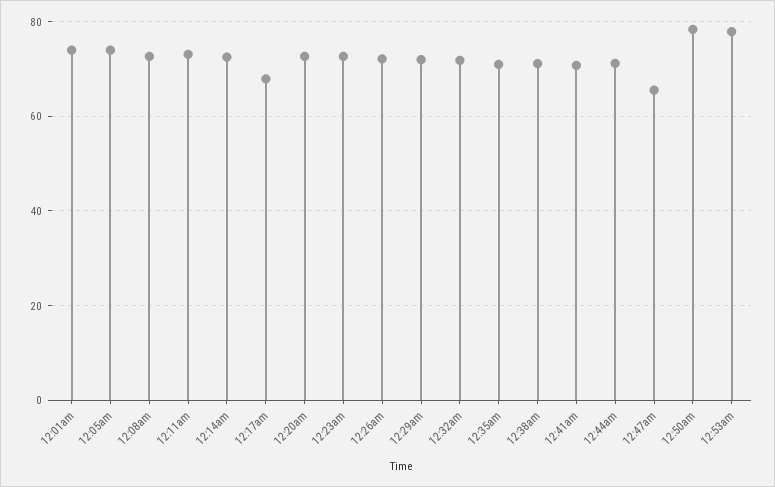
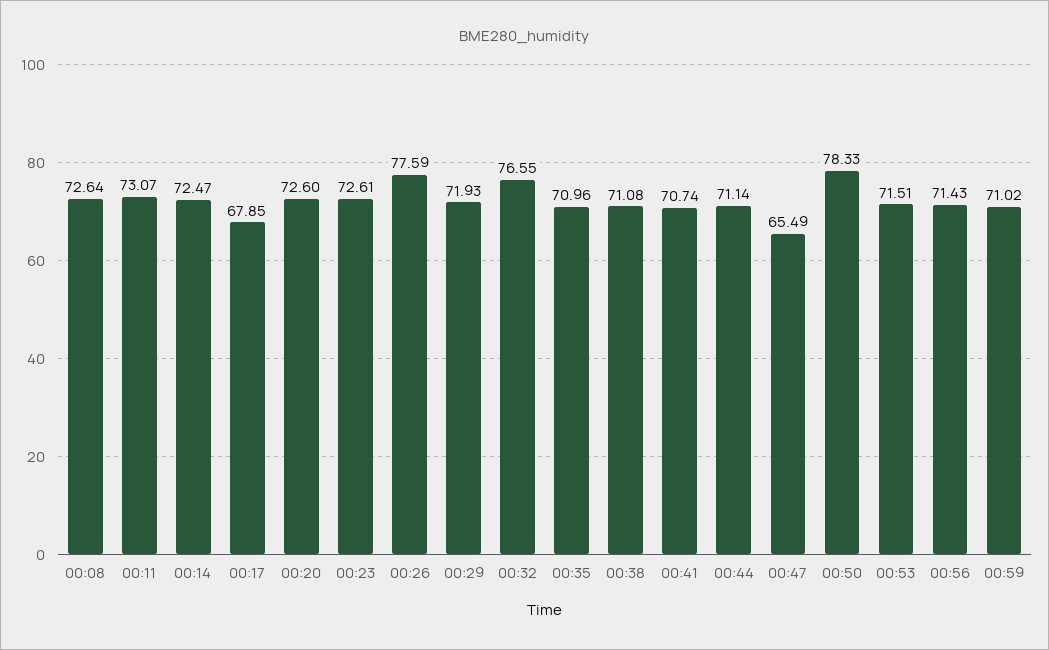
12:01am: 74 -> none
12:05am: 74 -> none
12:26am: 72 -> 77.59
12:32am: 72 -> 76.55
12:53am: 78 -> 71.51
00:56: none -> 71.43
00:59: none -> 71.02

